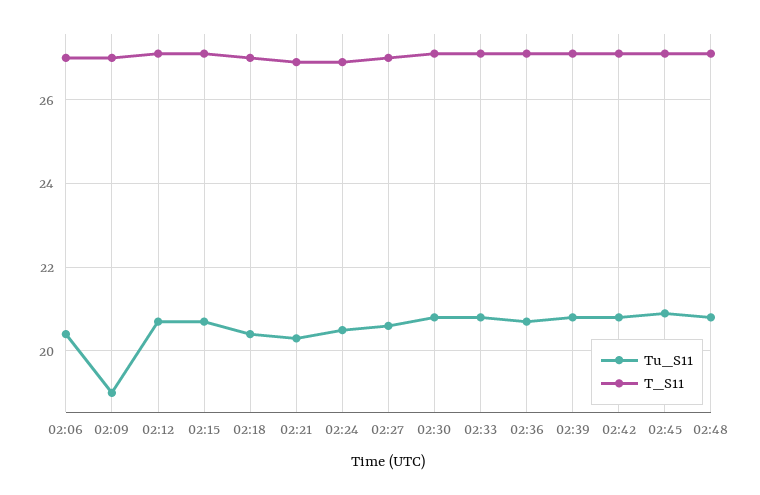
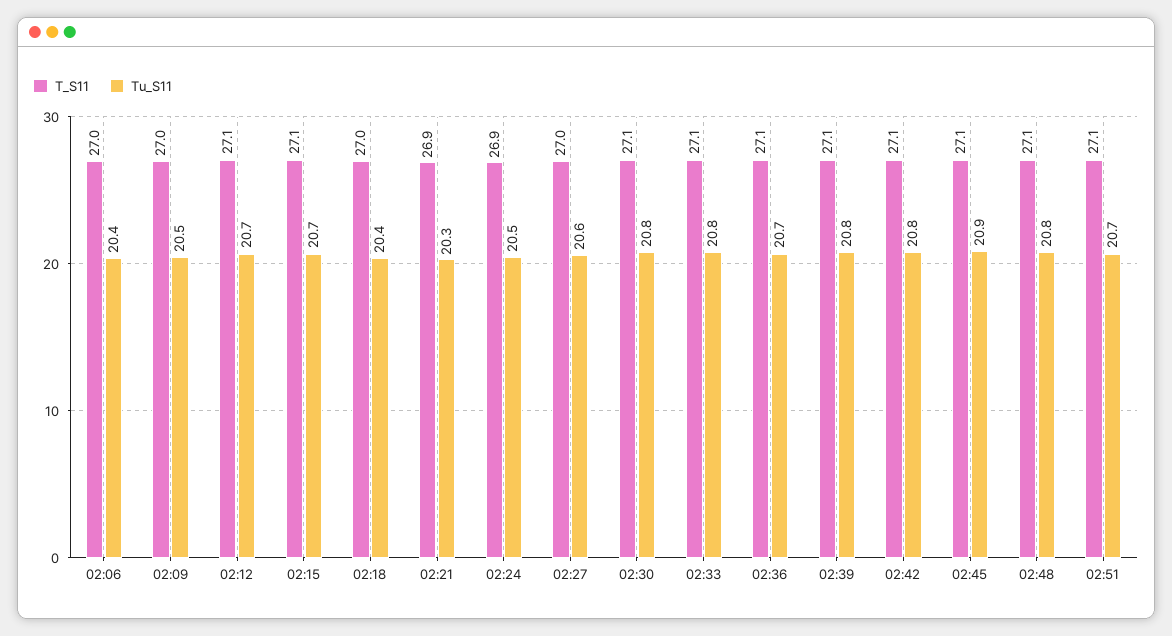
Tu_S11, 02:09: 19 -> 20.5
T_S11, 02:51: none -> 27.1
Tu_S11, 02:51: none -> 20.7

